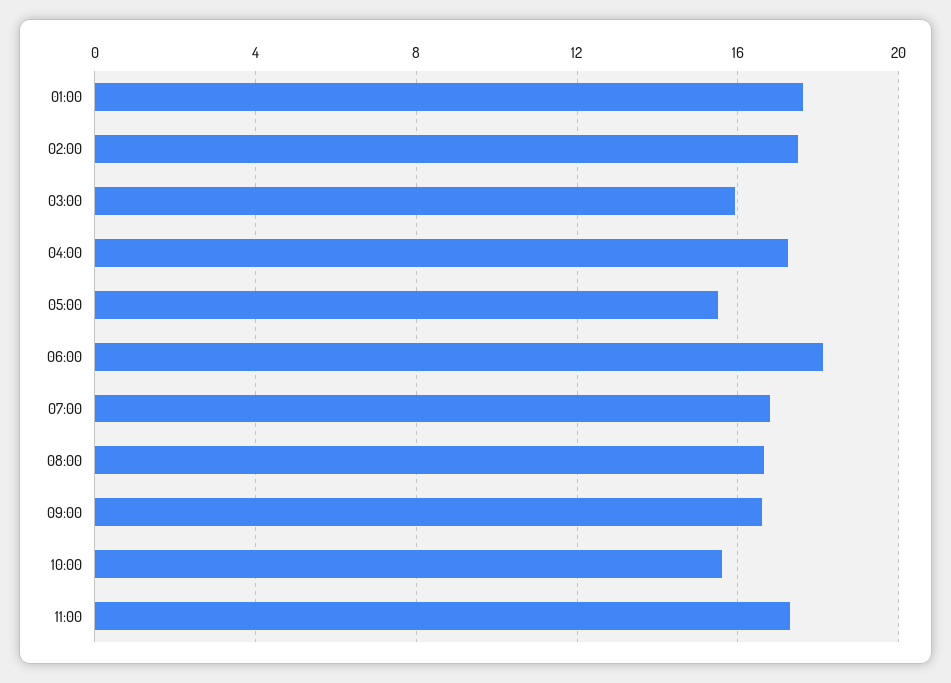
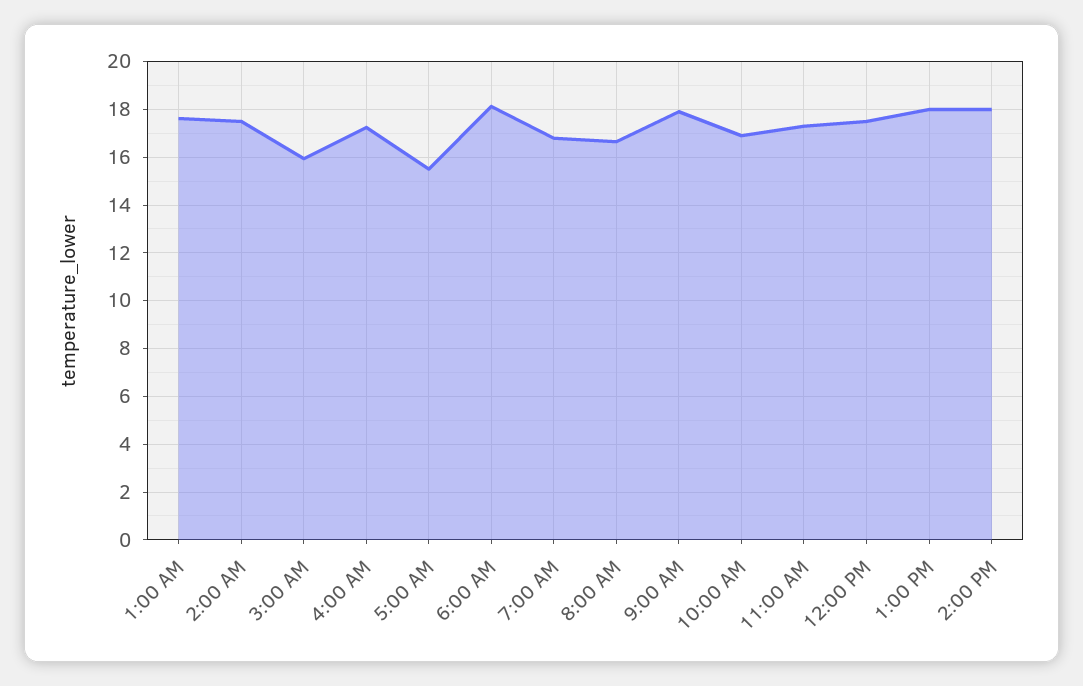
09:00: 16.5 -> 18
10:00: 15.5 -> 17
12:00 PM: none -> 17.5
1:00 PM: none -> 18
2:00 PM: none -> 18

